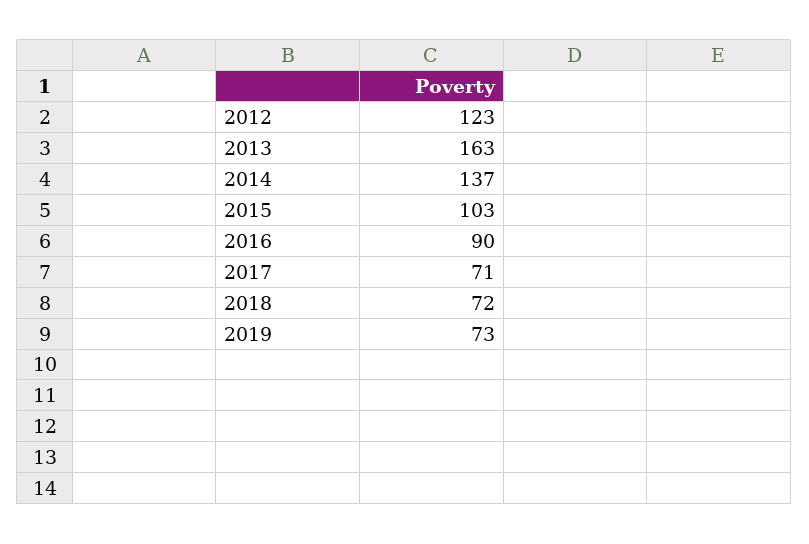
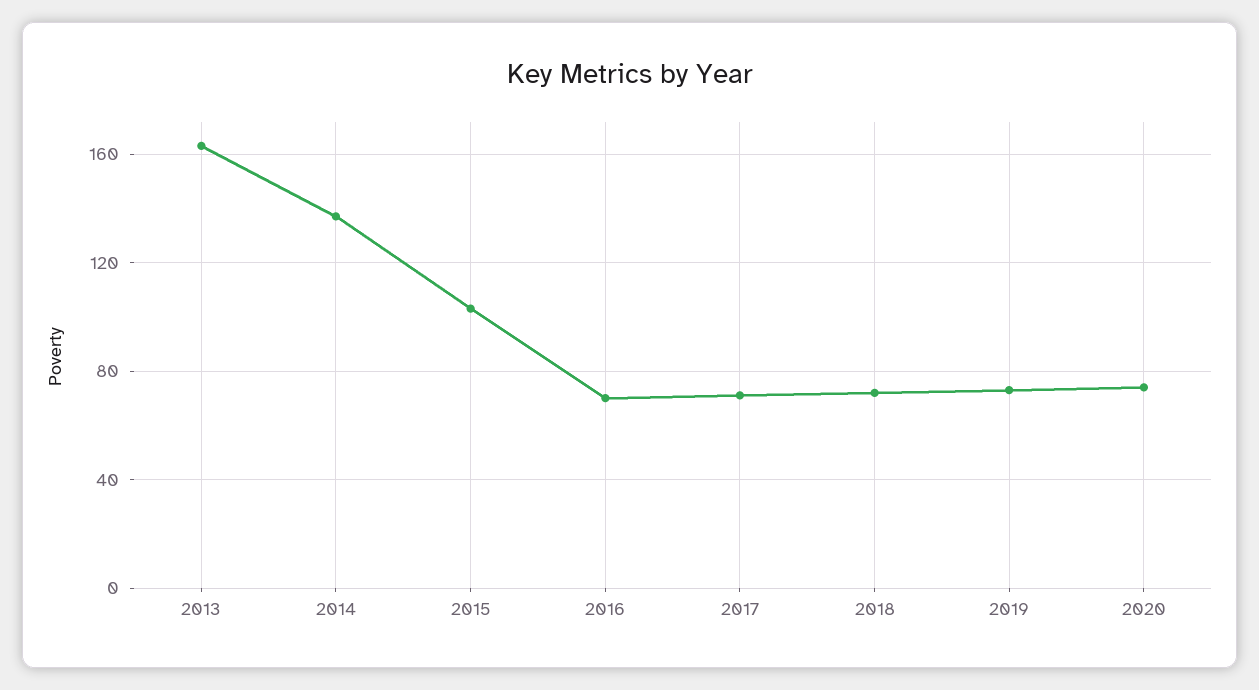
2012: 123 -> none
2016: 90 -> 70
2020: none -> 75

